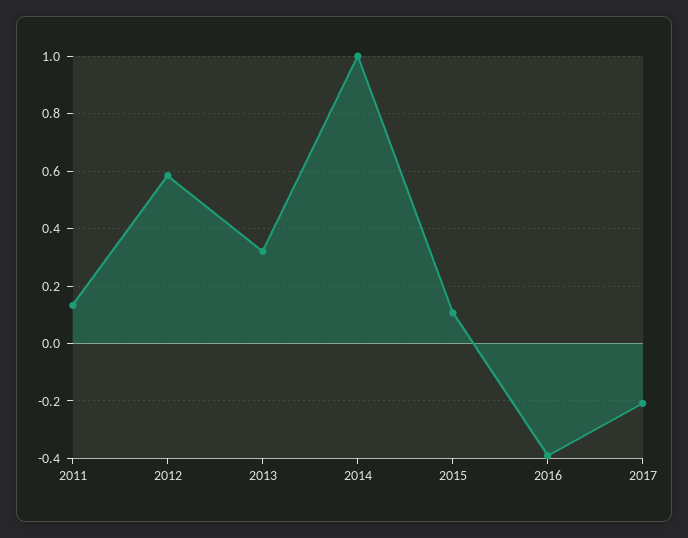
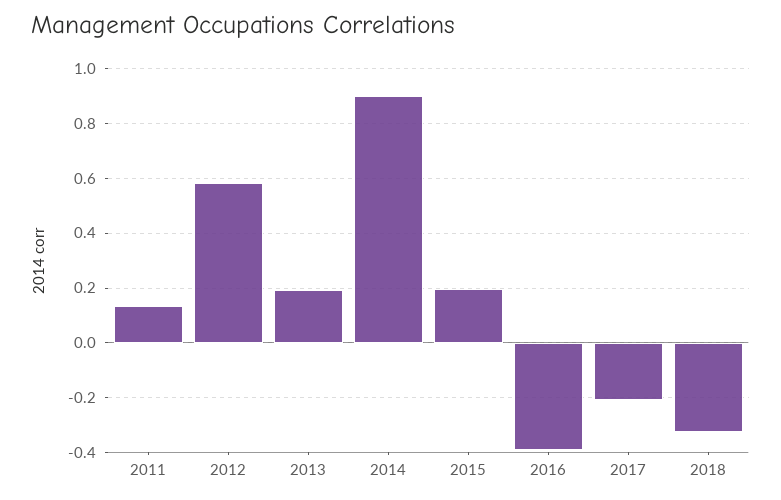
2013: 0.325 -> 0.2
2014: 1 -> 0.9
2015: 0.1 -> 0.2
2018: none -> -0.325

